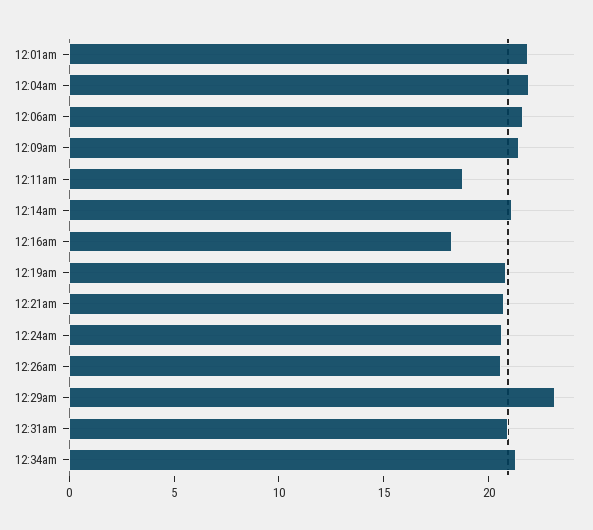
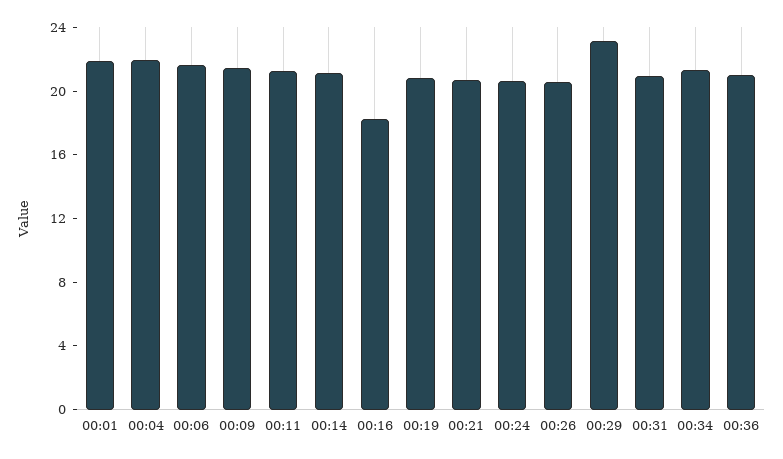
12:11am: 19 -> 21
00:36: none -> 21

